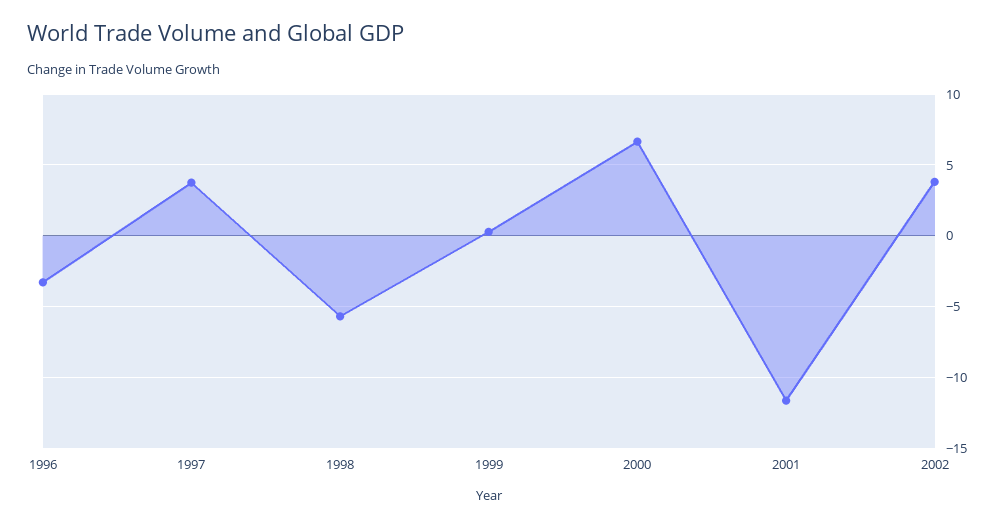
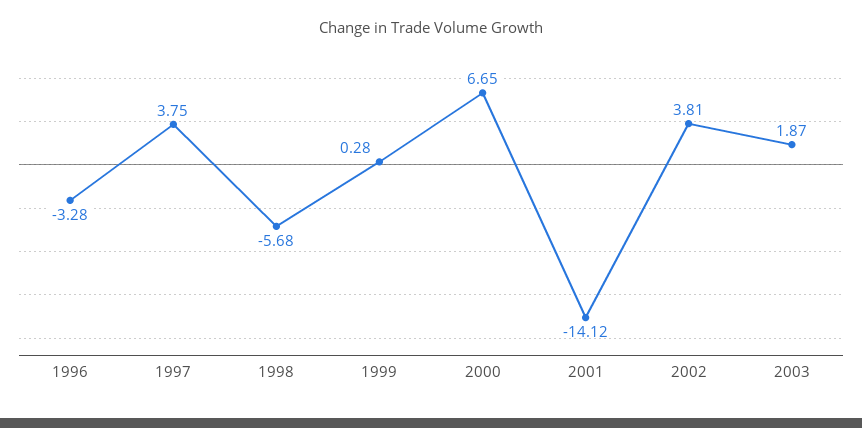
2001: -11.5 -> -14.12
2003: none -> 1.87

